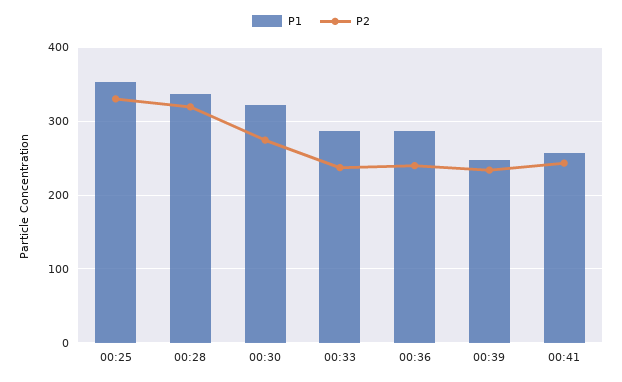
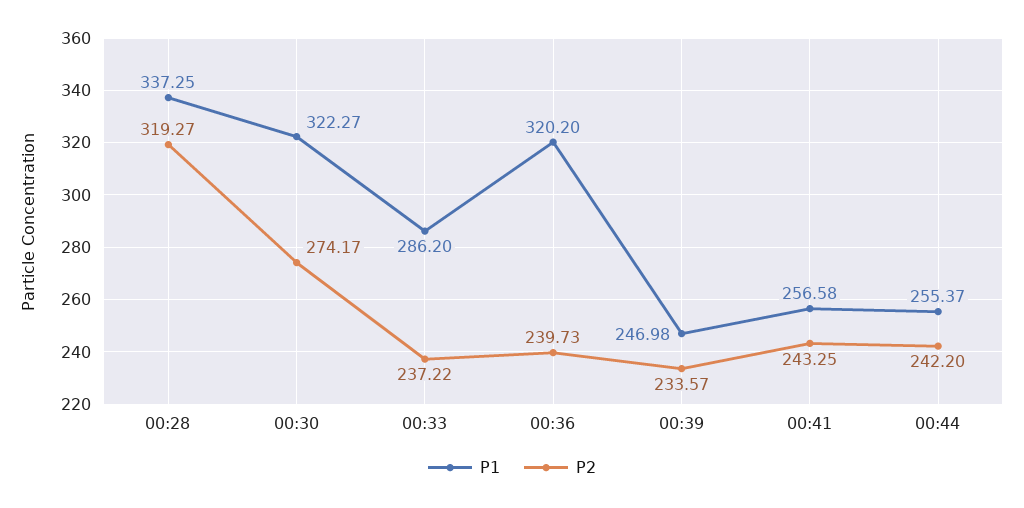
P1, 00:25: 350 -> none
P2, 00:25: 330 -> none
P1, 00:36: 290 -> 320.2
P1, 00:44: none -> 255.37
P2, 00:44: none -> 242.2

